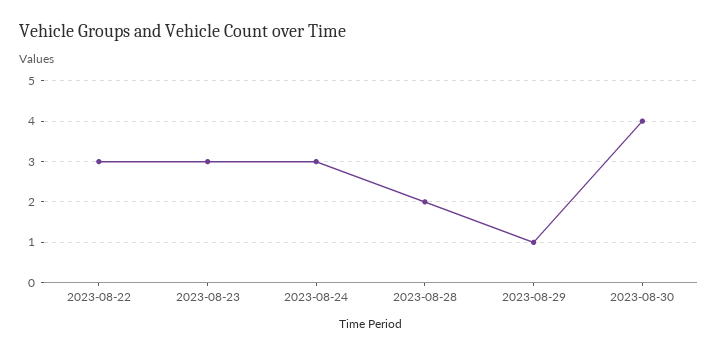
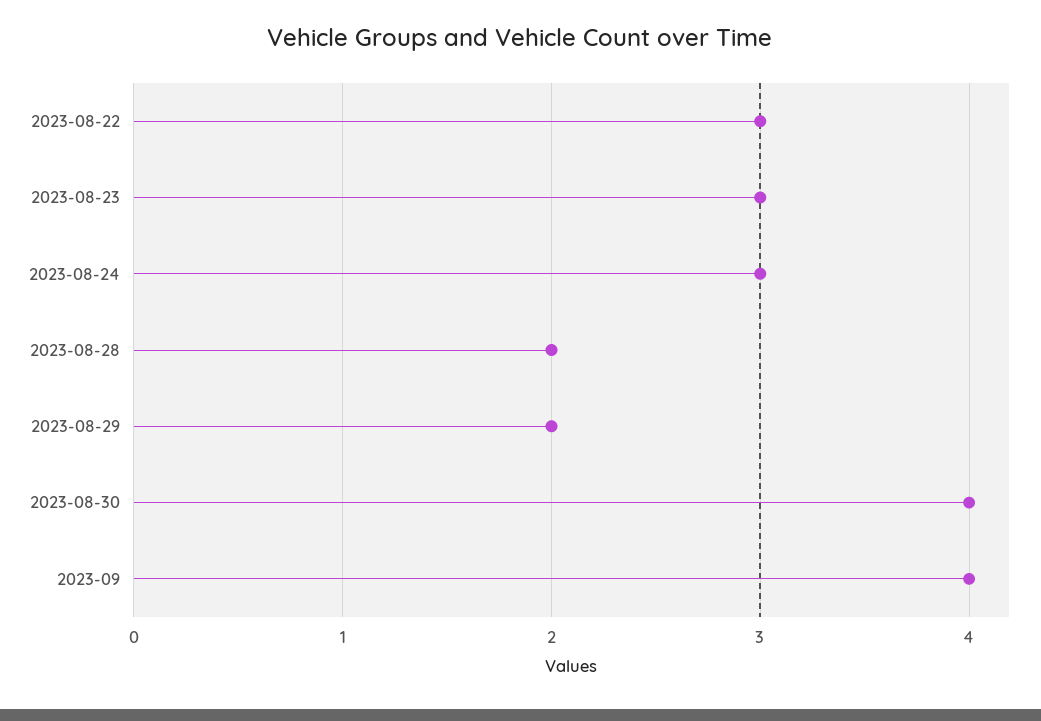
2023-08-29: 1 -> 2
2023-09: none -> 4

